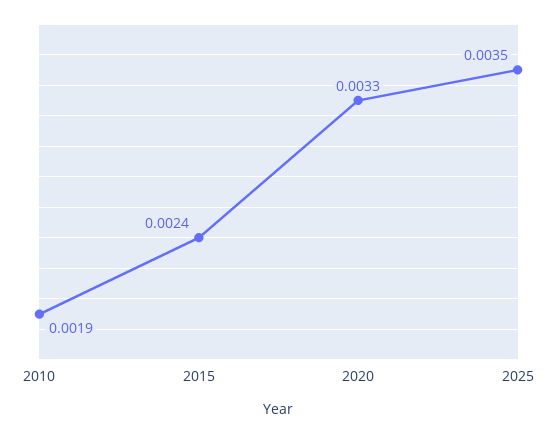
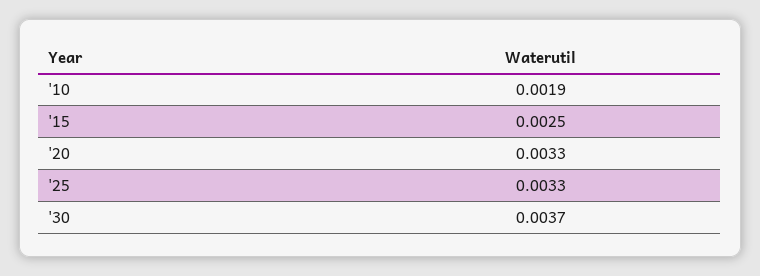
2015: 0.0024 -> 0.0025
2025: 0.0035 -> 0.0033
'30: none -> 0.0037

